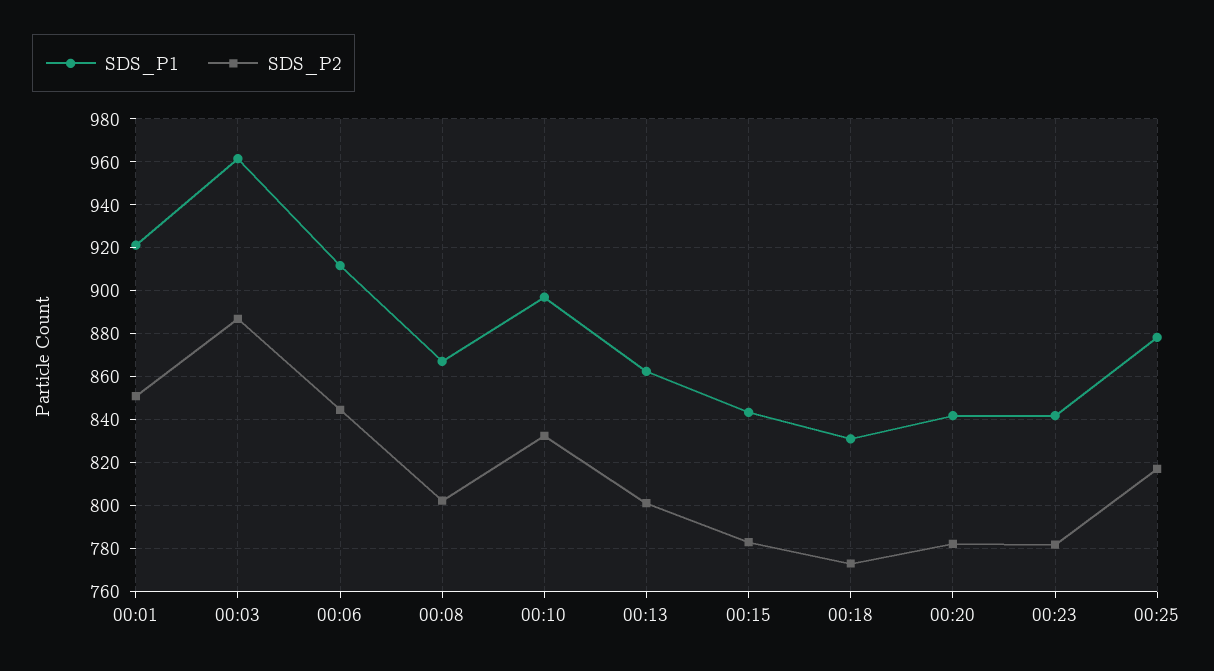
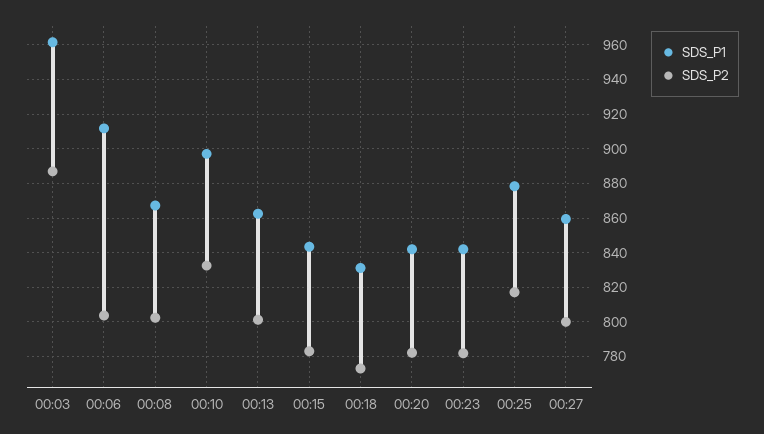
SDS_P1, 00:01: 920 -> none
SDS_P2, 00:01: 850 -> none
SDS_P2, 00:06: 845 -> 805
SDS_P1, 00:27: none -> 860
SDS_P2, 00:27: none -> 800

